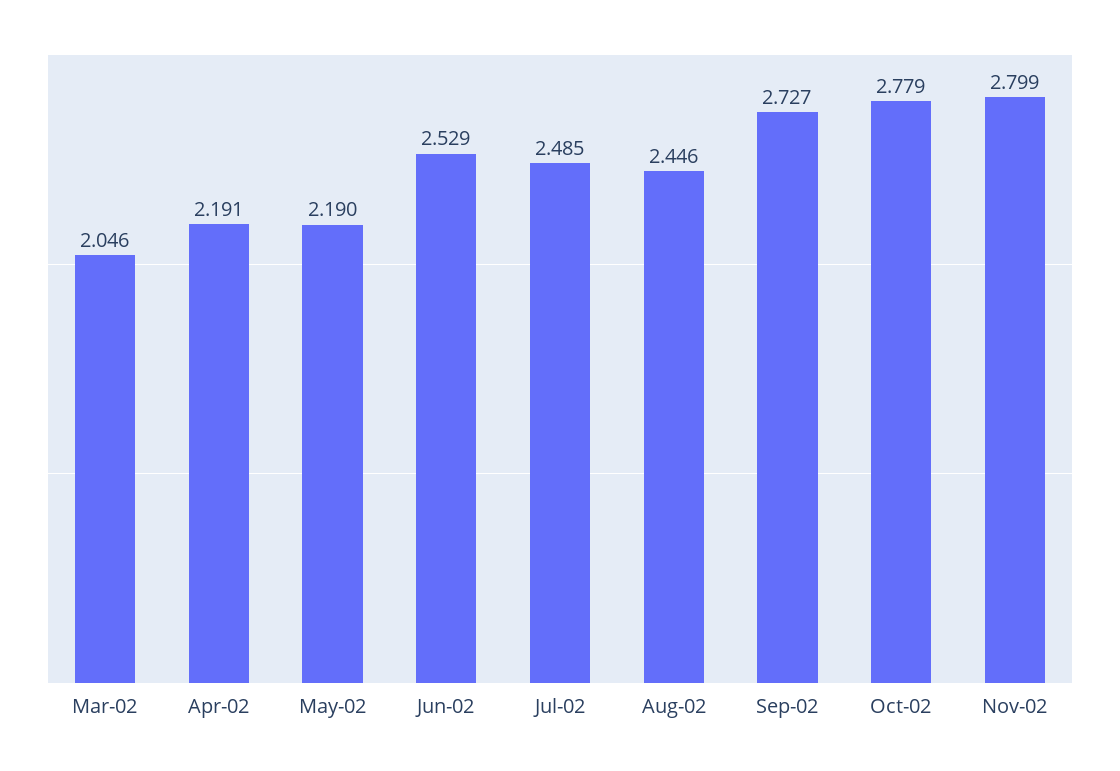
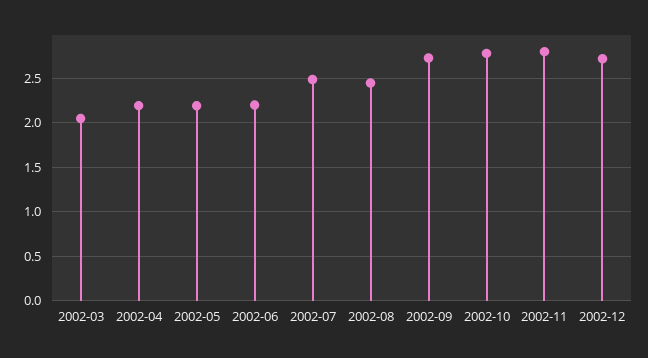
Jun-02: 2.529 -> 2.2
2002-12: none -> 2.7

